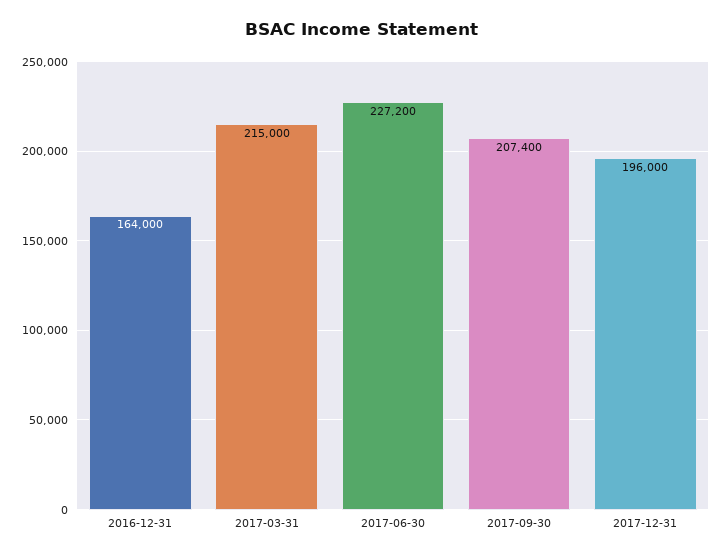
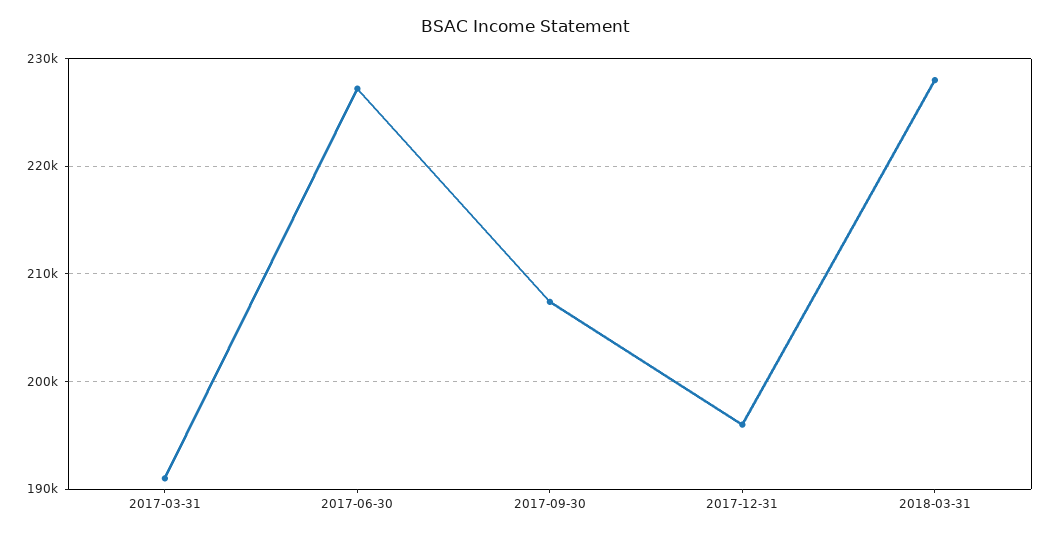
2016-12-31: 164000 -> none
2017-03-31: 215000 -> 191000
2018-03-31: none -> 228000

